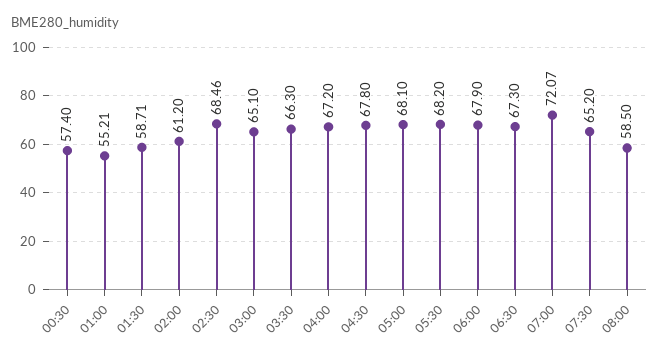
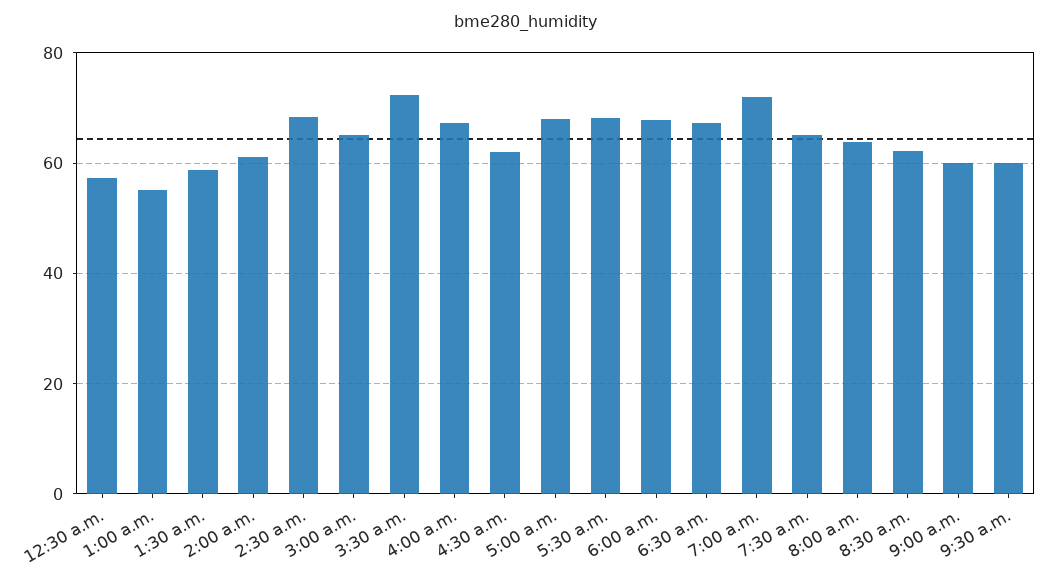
03:30: 66.3 -> 72
04:30: 67.8 -> 62
08:00: 58.5 -> 64
8:30 a.m.: none -> 62
9:00 a.m.: none -> 60
9:30 a.m.: none -> 60

